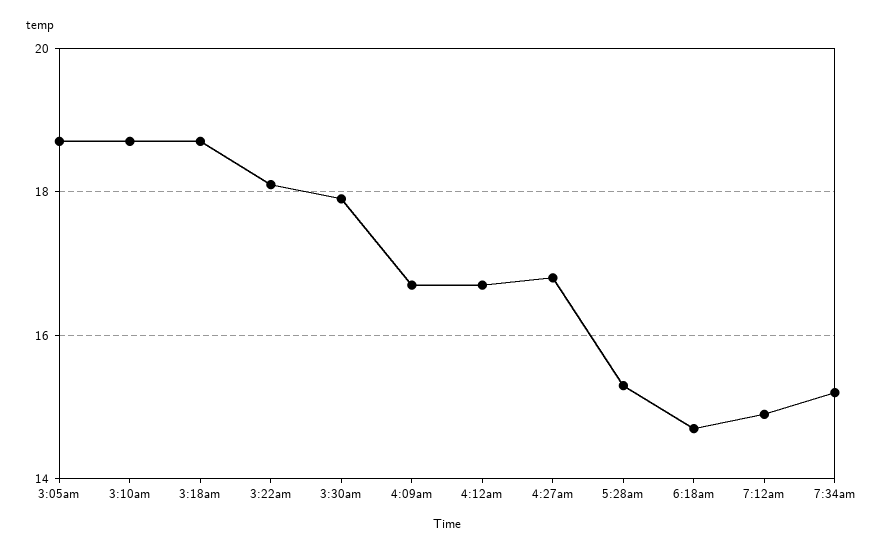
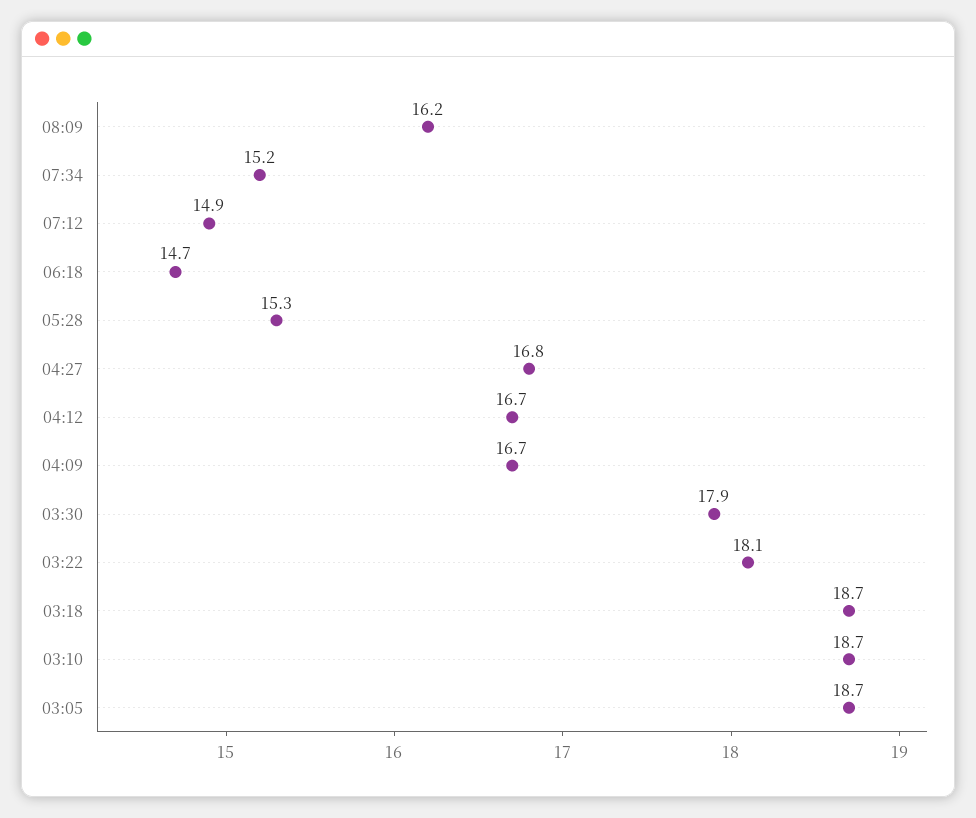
08:09: none -> 16.2

